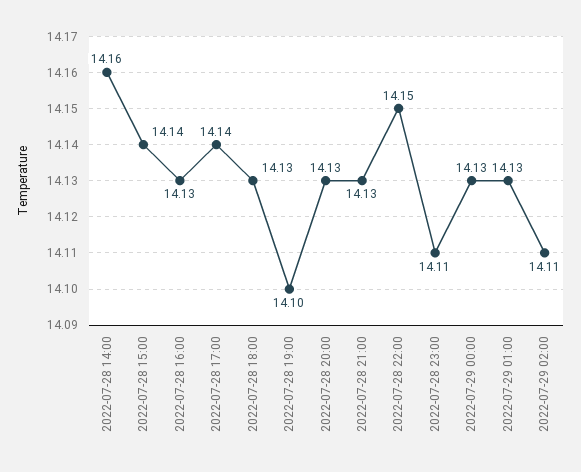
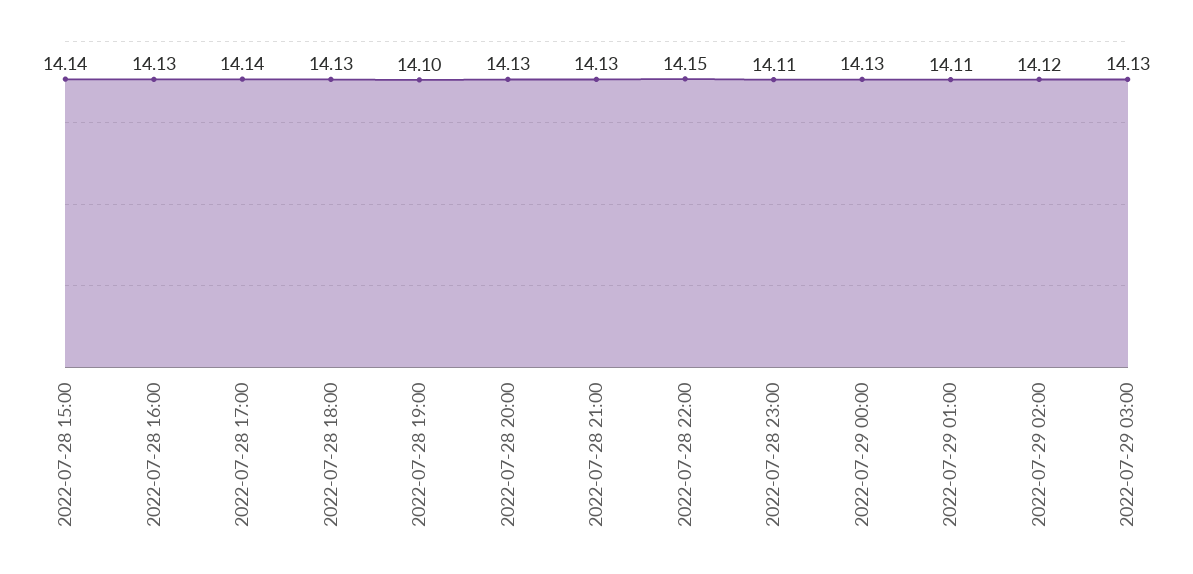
2022-07-28 14:00: 14.16 -> none
2022-07-29 01:00: 14.13 -> 14.11
2022-07-29 02:00: 14.11 -> 14.12
2022-07-29 03:00: none -> 14.13

